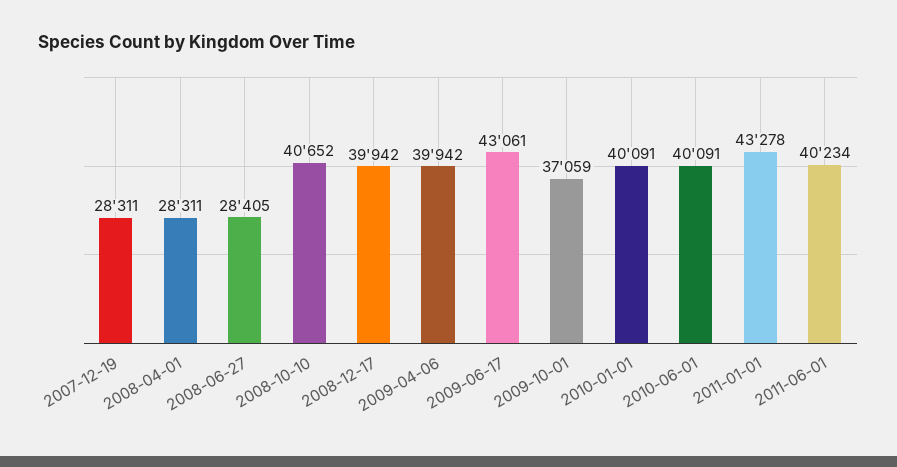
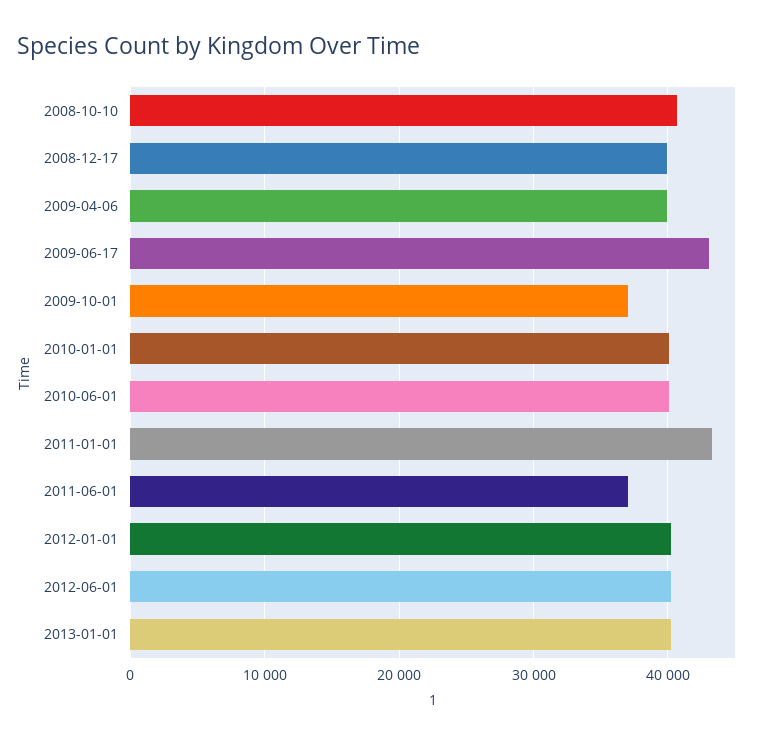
2007-12-19: 28311 -> none
2008-04-01: 28311 -> none
2008-06-27: 28405 -> none
2011-06-01: 40234 -> 37000
2012-01-01: none -> 40000
2012-06-01: none -> 40000
2013-01-01: none -> 40000

